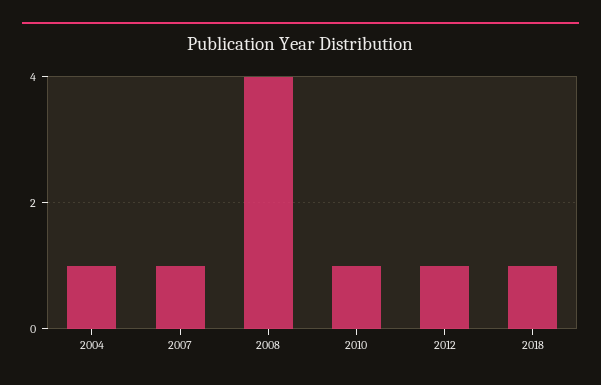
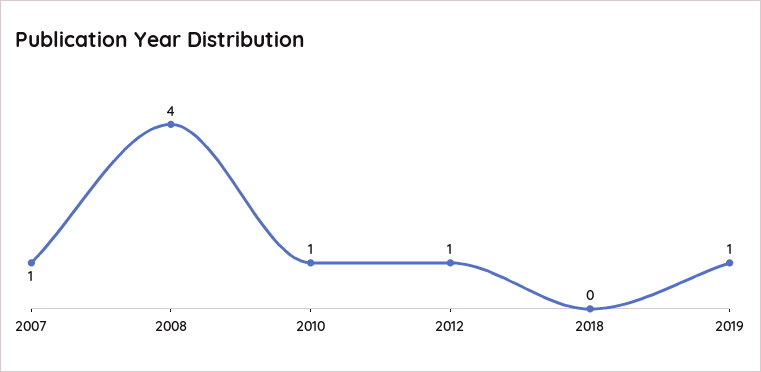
2004: 1 -> none
2018: 1 -> 0
2019: none -> 1

